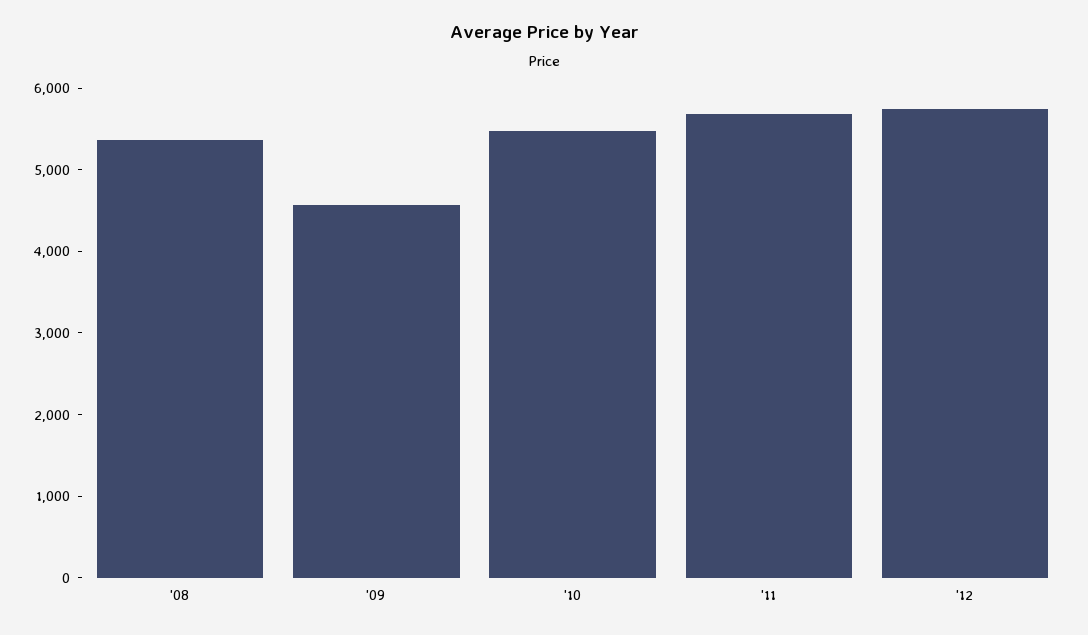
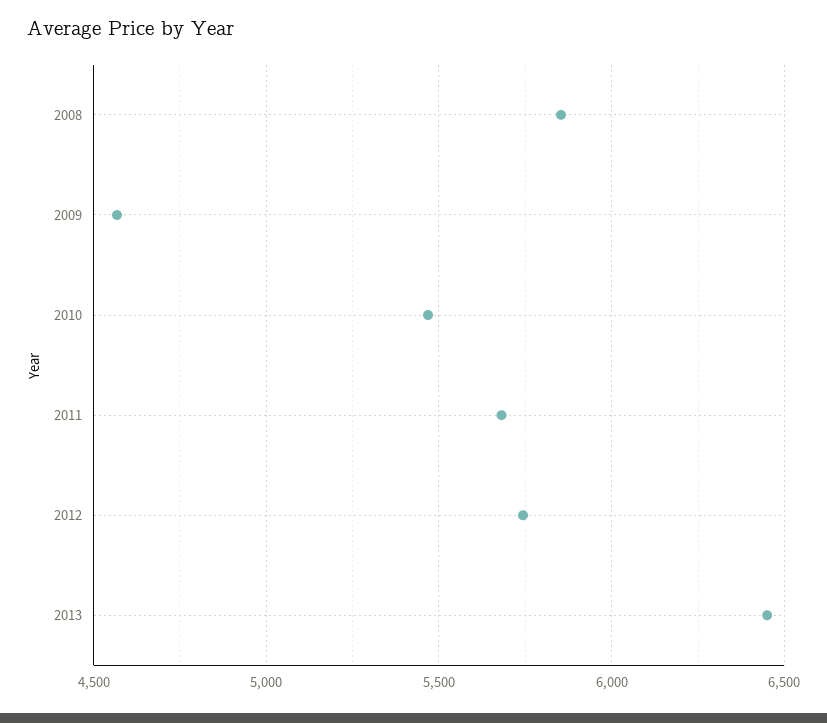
'08: 5400 -> 5850
2013: none -> 6450

